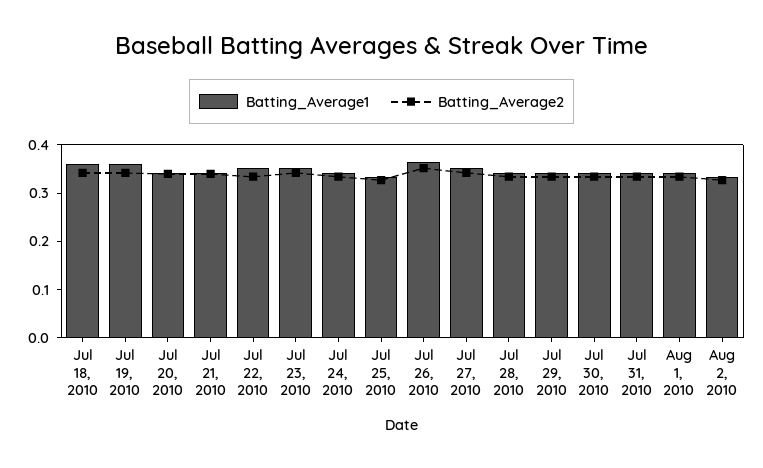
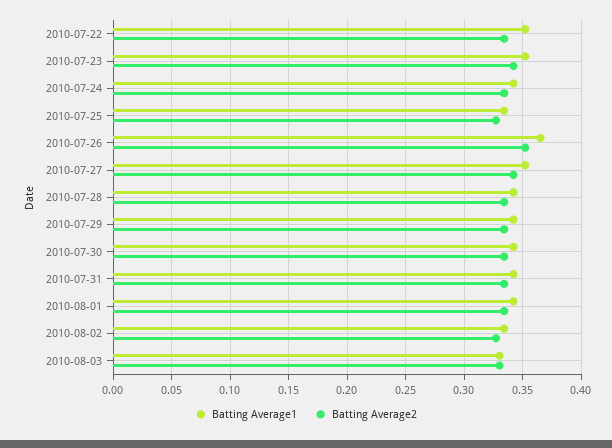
Batting_Average1, Jul 18, 2010: 0.36 -> none
Batting_Average2, Jul 18, 2010: 0.34 -> none
Batting_Average1, Jul 19, 2010: 0.36 -> none
Batting_Average2, Jul 19, 2010: 0.34 -> none
Batting_Average1, Jul 20, 2010: 0.34 -> none
Batting_Average2, Jul 20, 2010: 0.34 -> none
Batting_Average1, Jul 21, 2010: 0.34 -> none
Batting_Average2, Jul 21, 2010: 0.34 -> none
Batting_Average1, 2010-08-03: none -> 0.33
Batting_Average2, 2010-08-03: none -> 0.33

